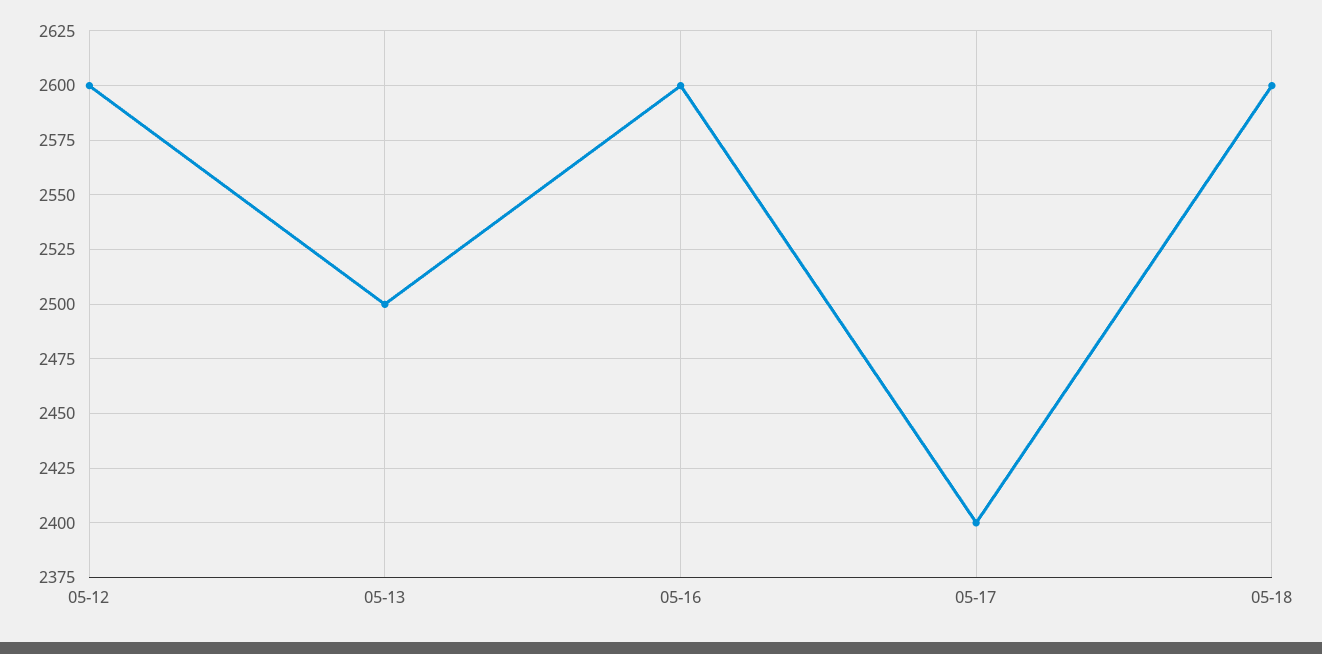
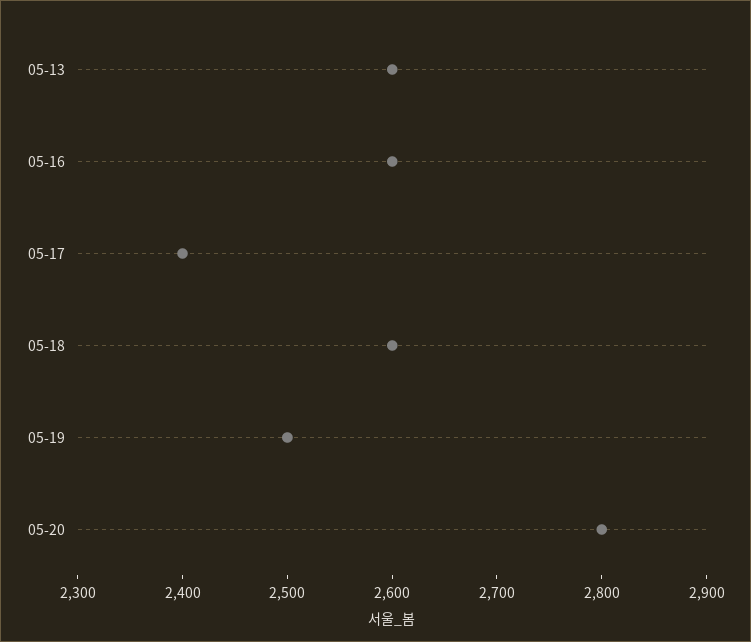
05-12: 2600 -> none
05-13: 2500 -> 2600
05-19: none -> 2500
05-20: none -> 2800

